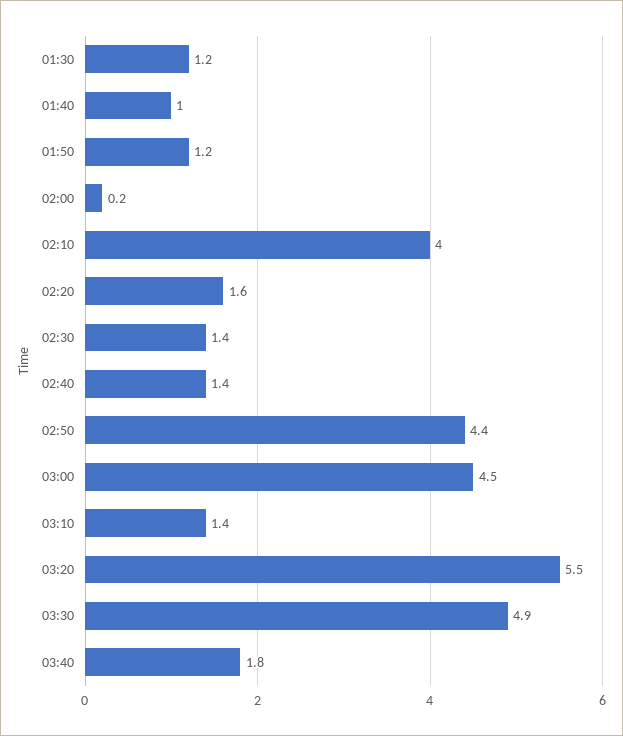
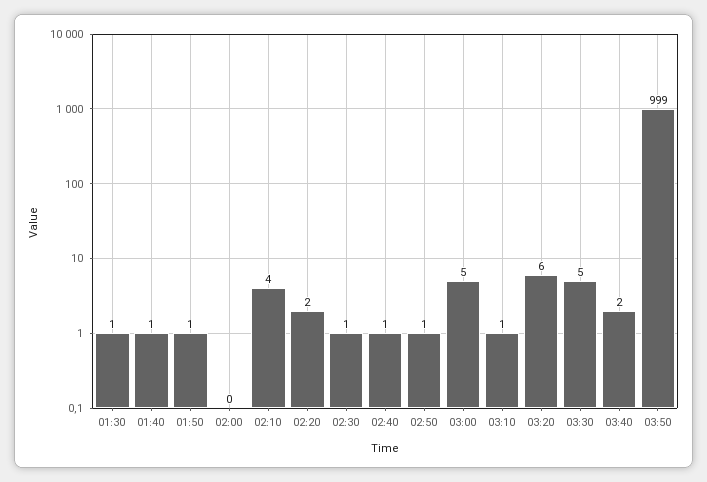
02:50: 4.4 -> 1
03:50: none -> 999

